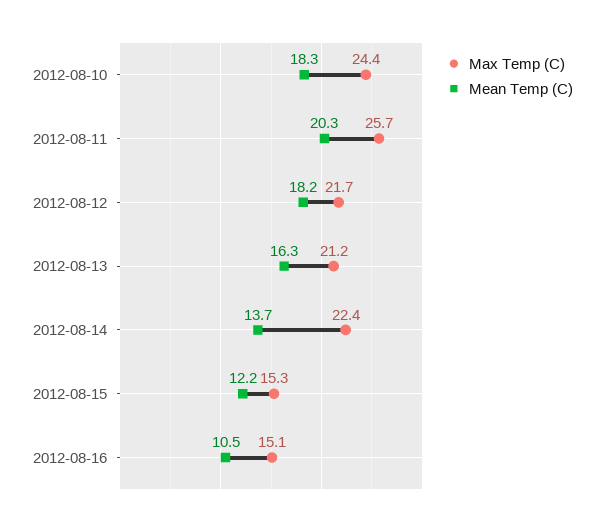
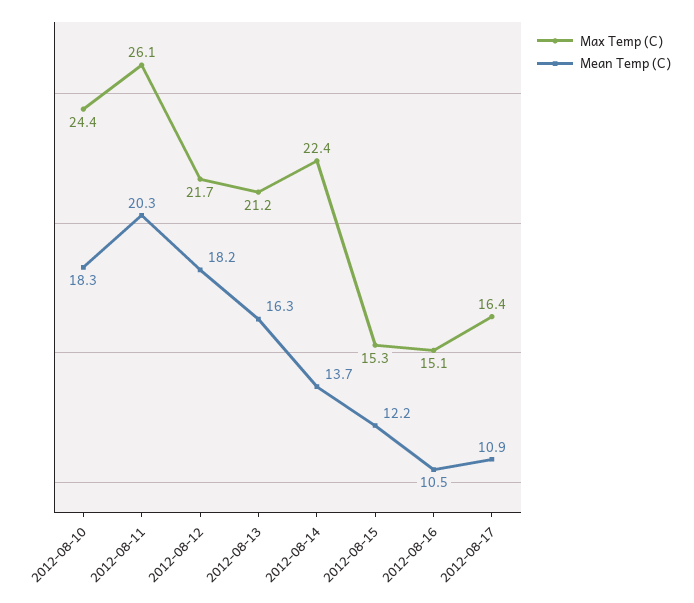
Max Temp (C), 2012-08-11: 25.7 -> 26.1
Max Temp (C), 2012-08-17: none -> 16.4
Mean Temp (C), 2012-08-17: none -> 10.9

